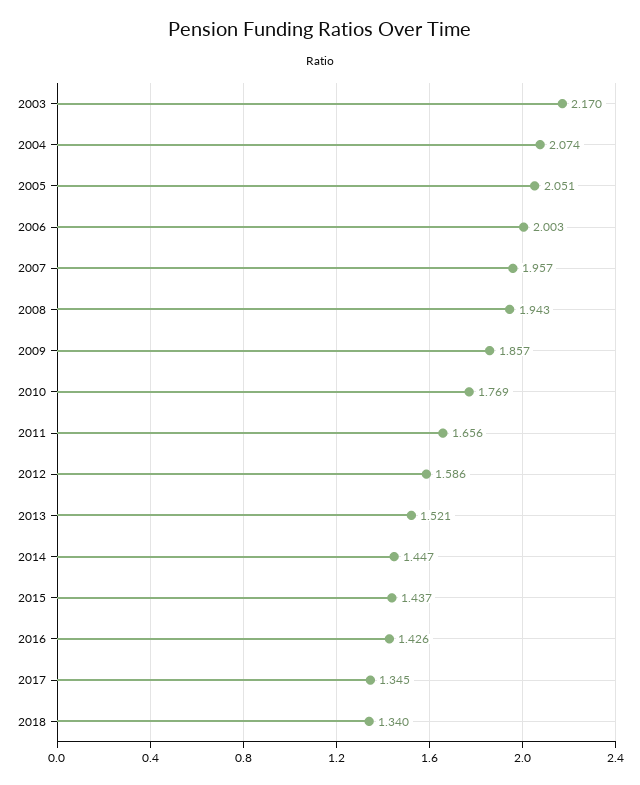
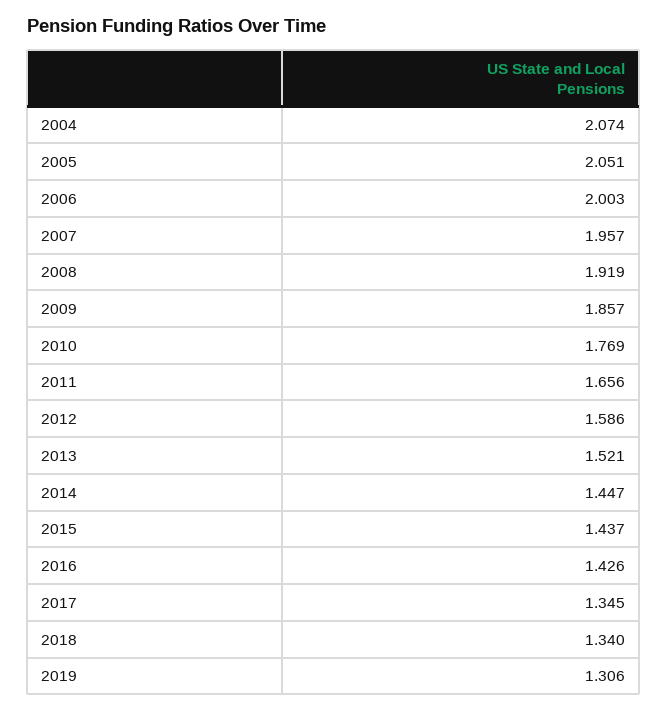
2003: 2.17 -> none
2008: 1.943 -> 1.919
2019: none -> 1.306

